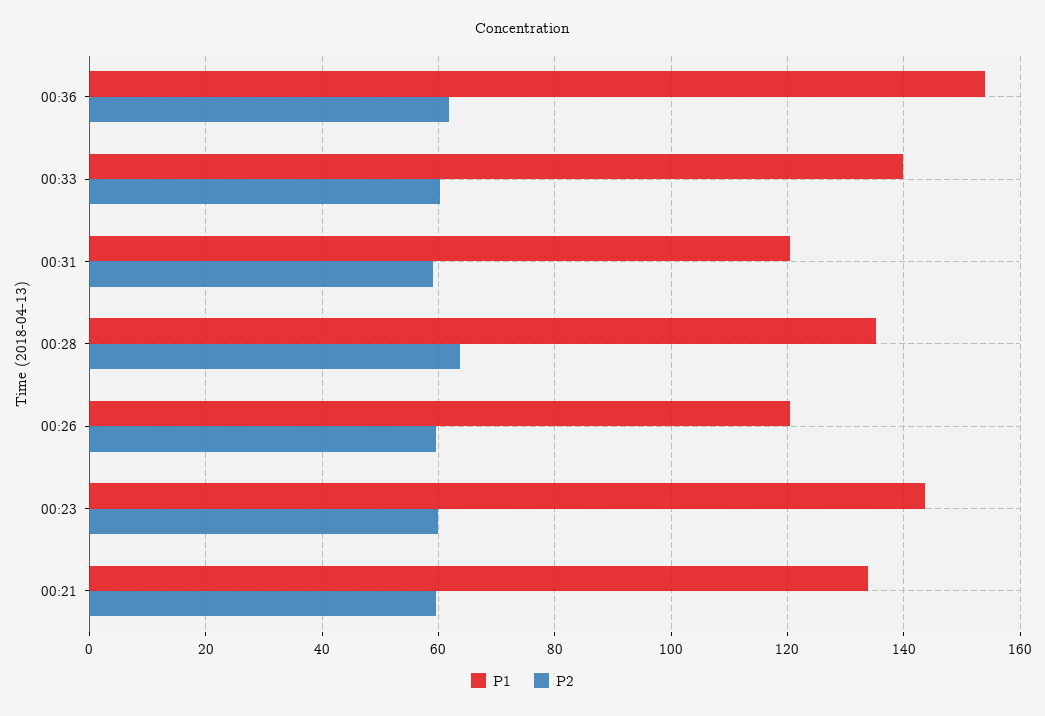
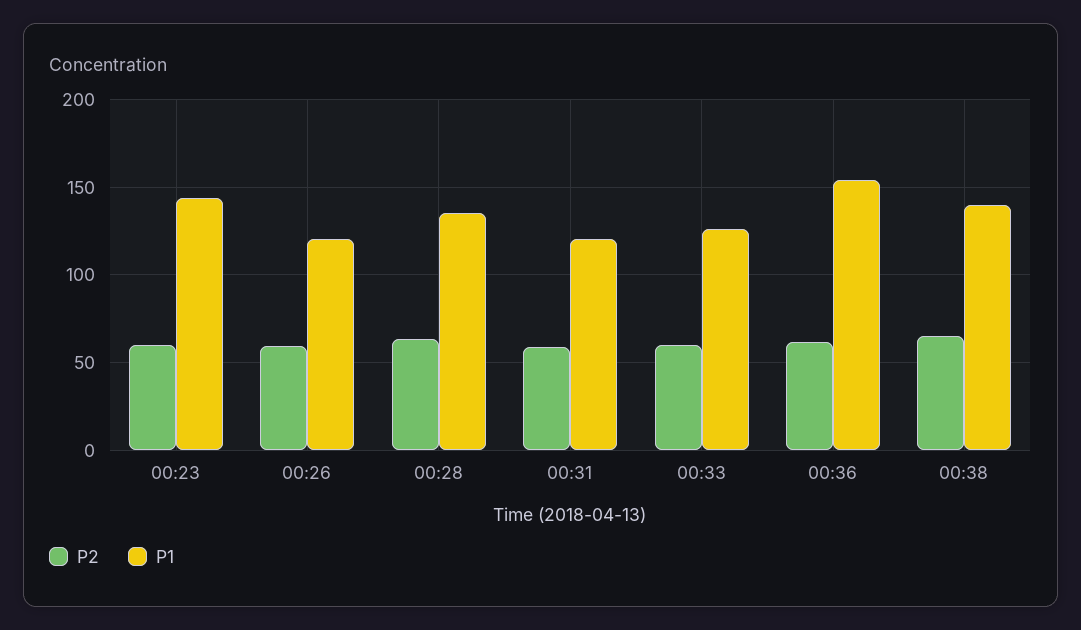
P1, 00:33: 140 -> 125
P1, 00:21: 134 -> none
P2, 00:21: 60 -> none
P2, 00:38: none -> 65
P1, 00:38: none -> 140

